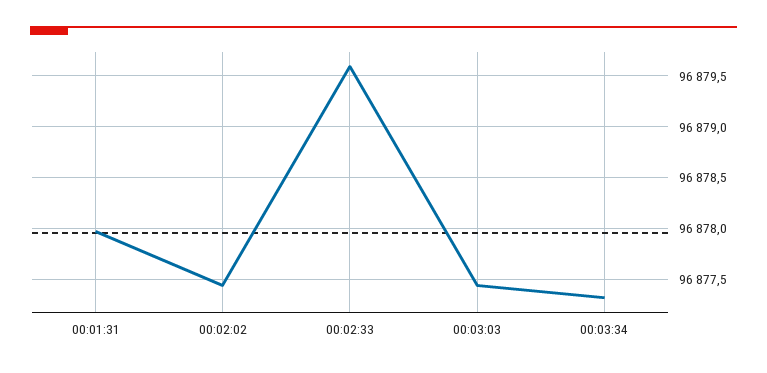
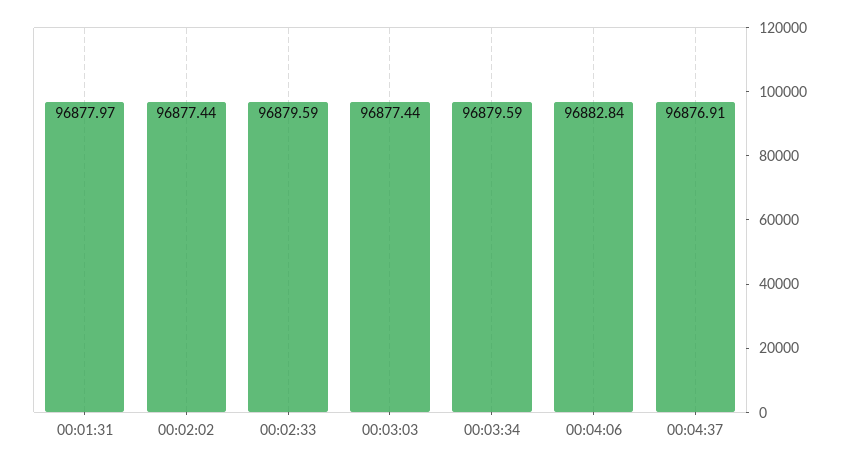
00:03:34: 96877.3 -> 96879.59
00:04:06: none -> 96882.84
00:04:37: none -> 96876.91

